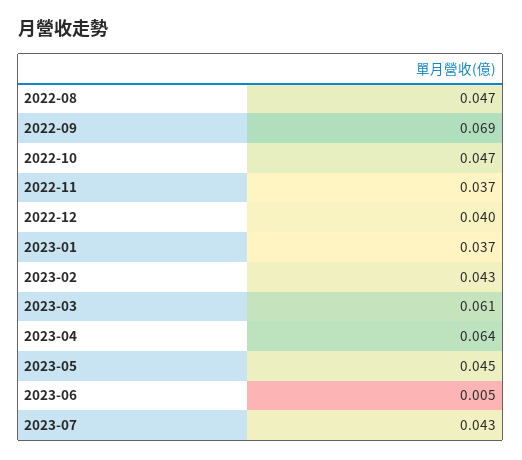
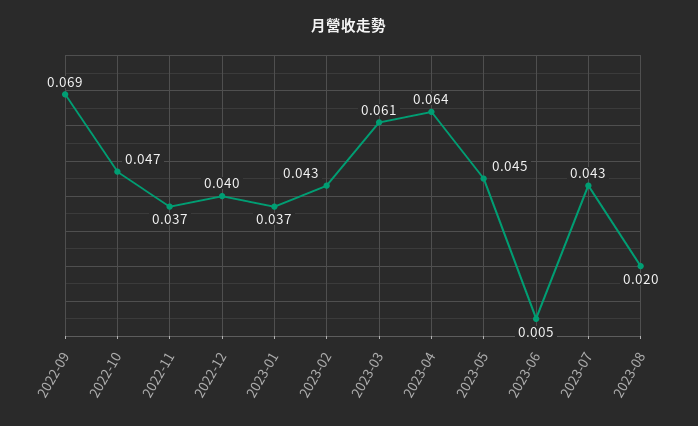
2022-08: 0.047 -> none
2023-08: none -> 0.02

